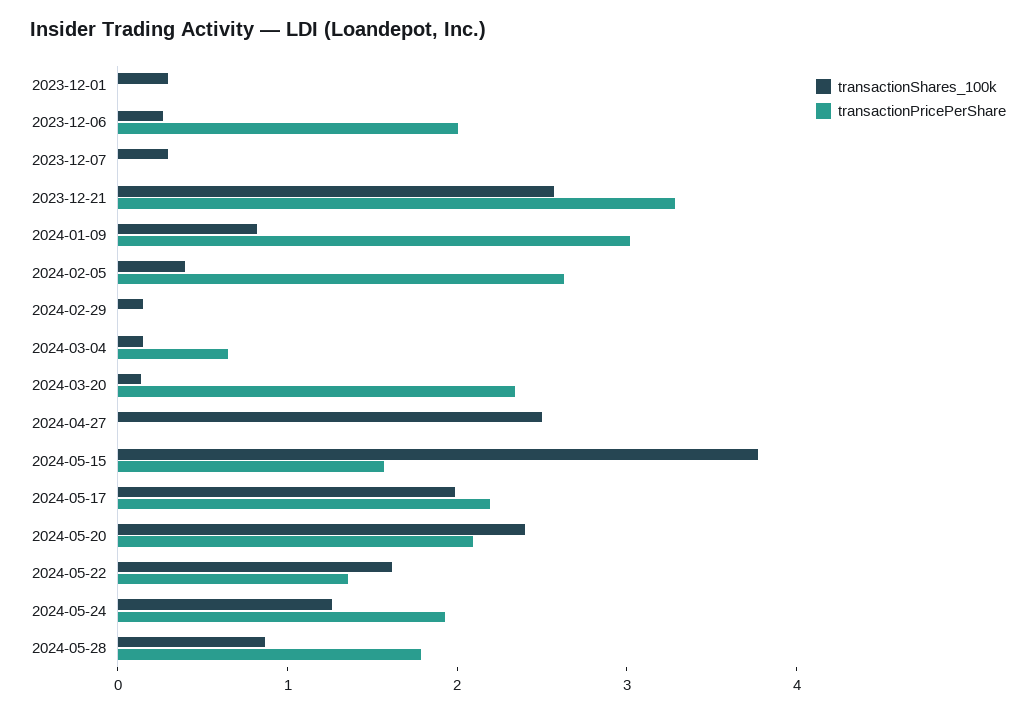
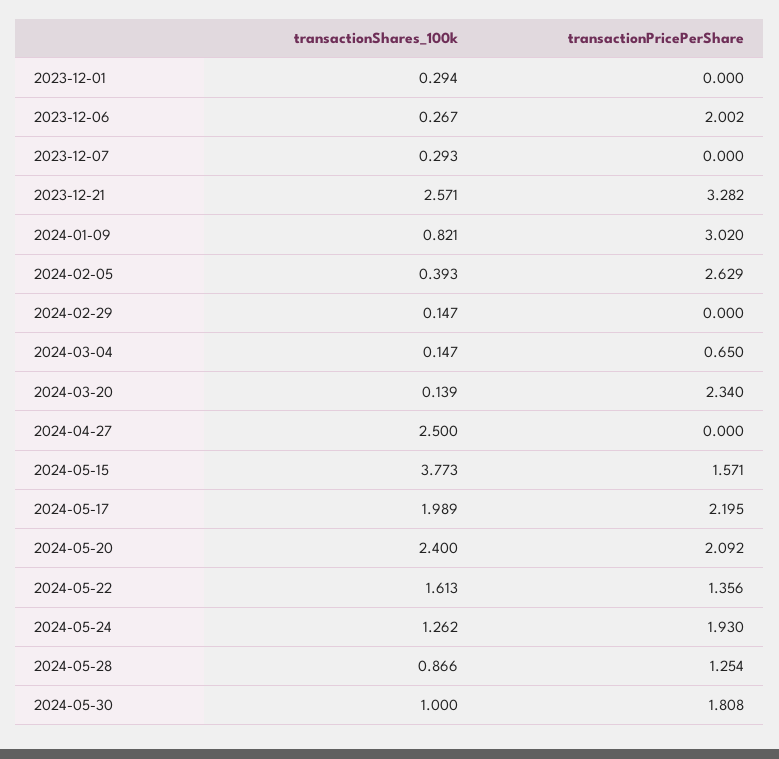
transactionPricePerShare, 2024-05-28: 1.8 -> 1.254
transactionShares_100k, 2024-05-30: none -> 1
transactionPricePerShare, 2024-05-30: none -> 1.808

